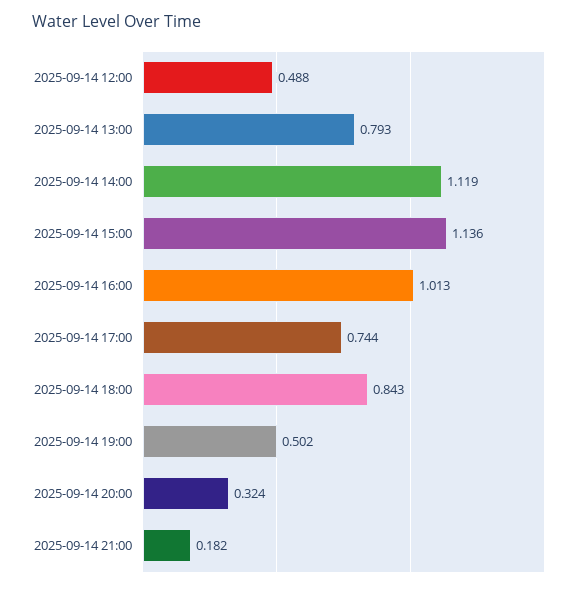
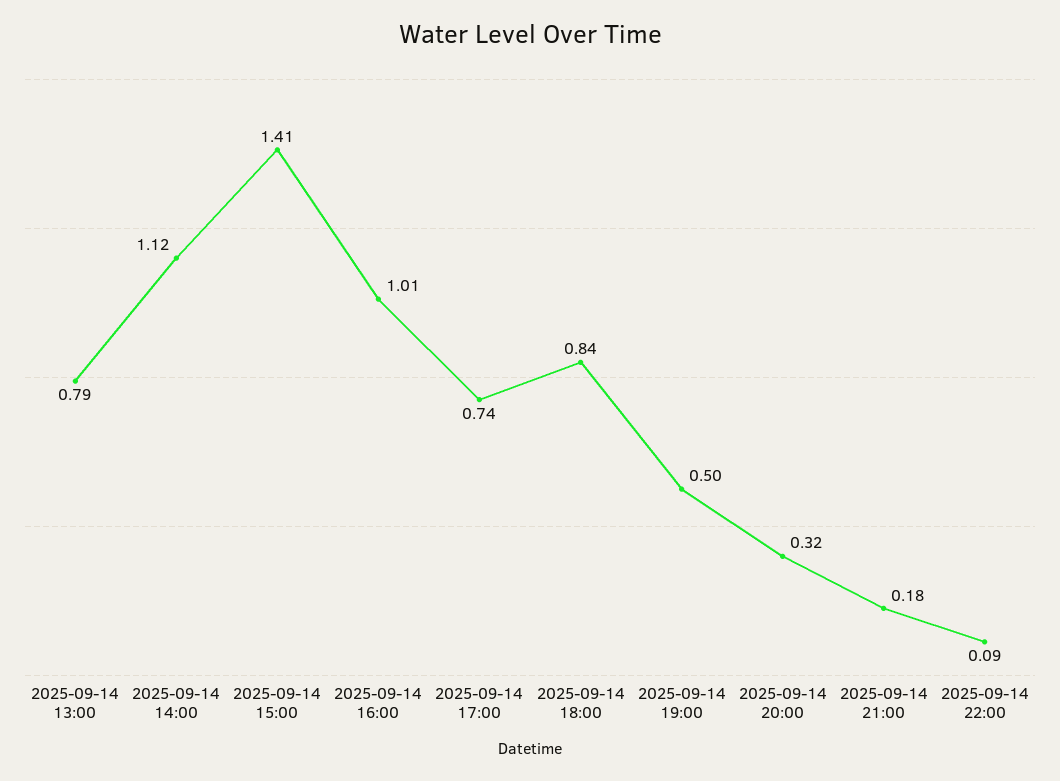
2025-09-14 12:00: 0.488 -> none
2025-09-14 15:00: 1.136 -> 1.41
2025-09-14 22:00: none -> 0.09

